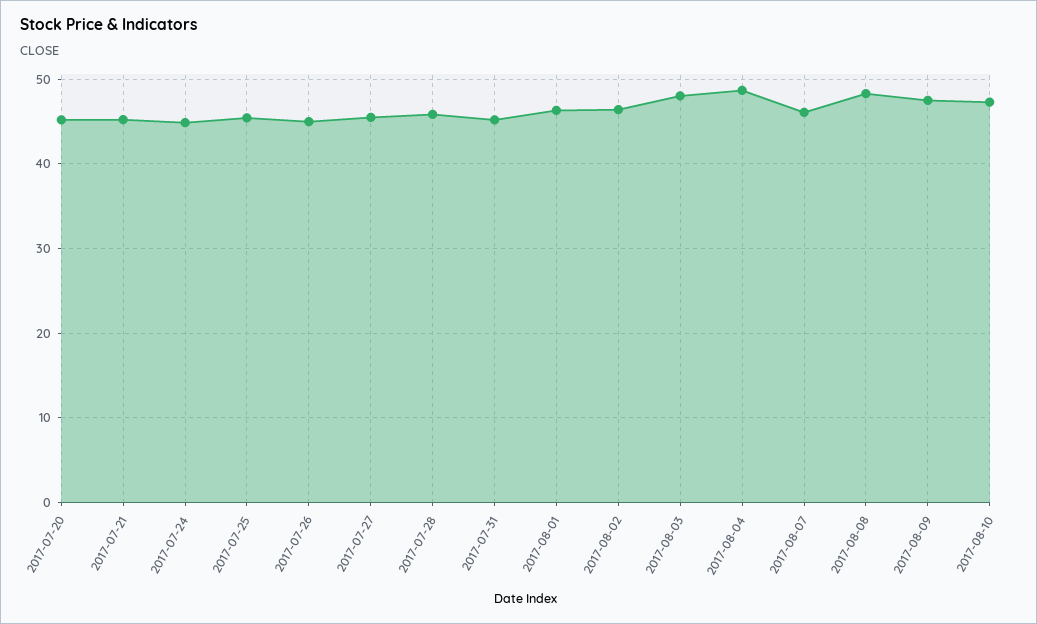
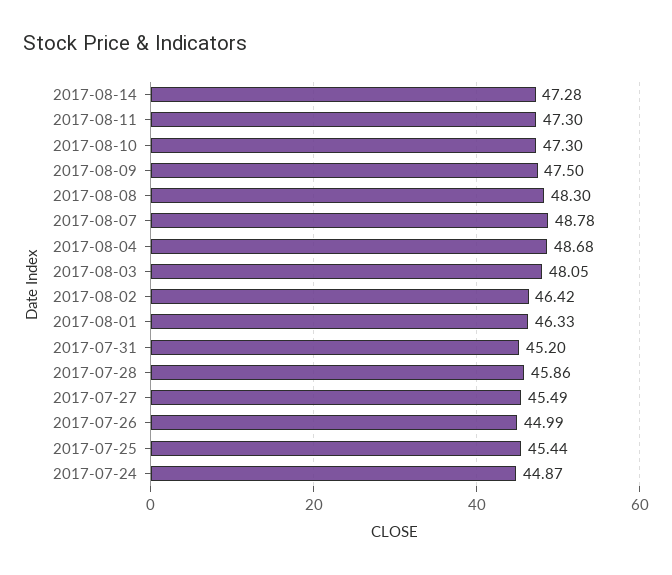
2017-07-20: 45 -> none
2017-07-21: 45 -> none
2017-08-07: 46 -> 48.78
2017-08-14: none -> 47.28
2017-08-11: none -> 47.3

